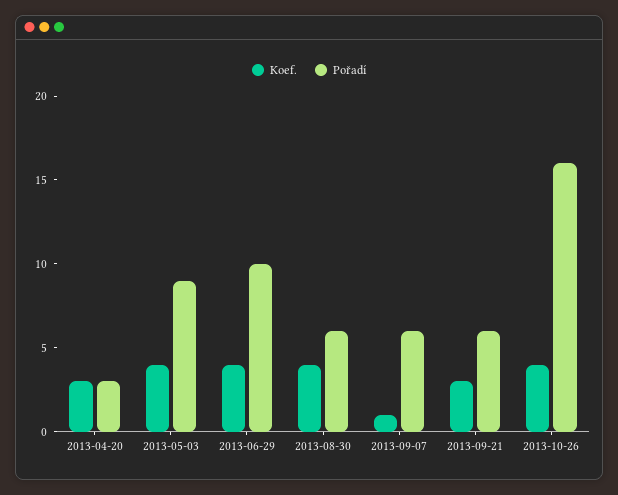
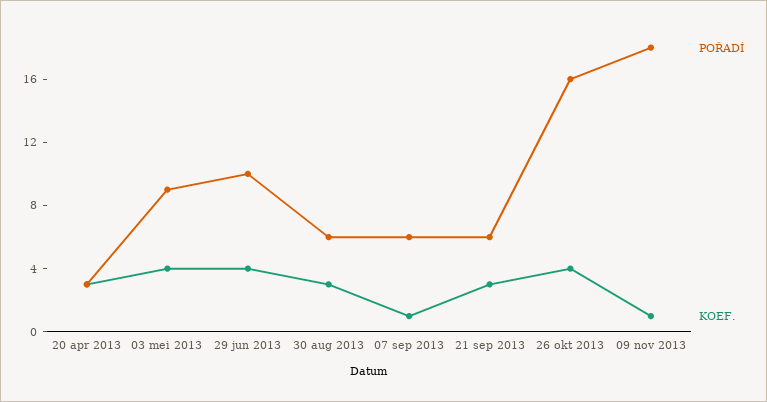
Koef., 2013-08-30: 4 -> 3
Pořadí, 09 nov 2013: none -> 18
Koef., 09 nov 2013: none -> 1

